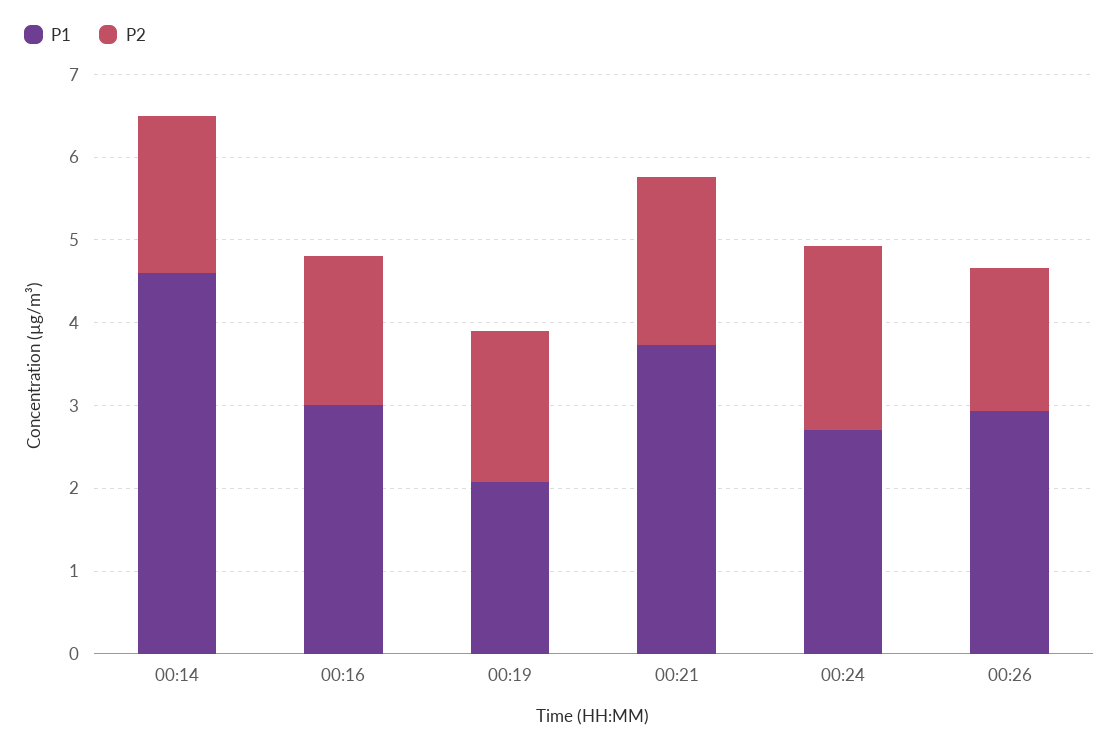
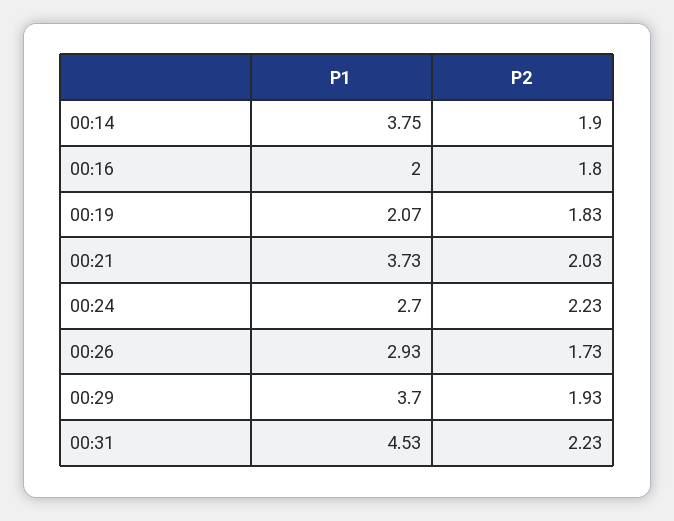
P1, 00:14: 4.6 -> 3.75
P1, 00:16: 3 -> 2
P1, 00:29: none -> 3.7
P2, 00:29: none -> 1.93
P1, 00:31: none -> 4.53
P2, 00:31: none -> 2.23

